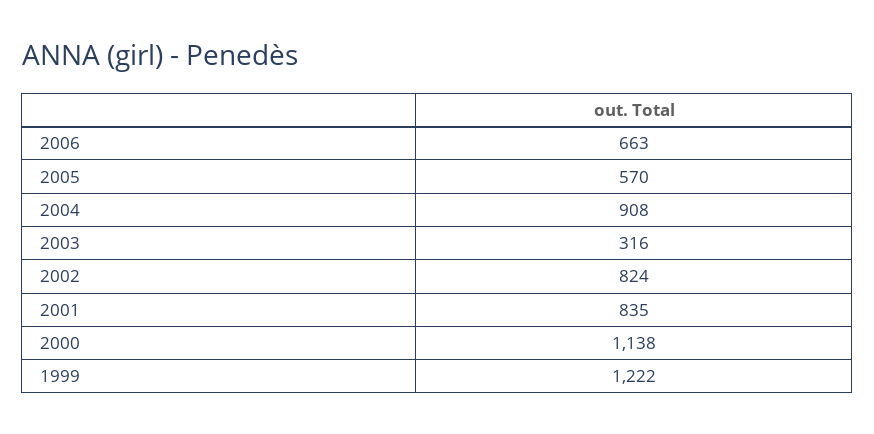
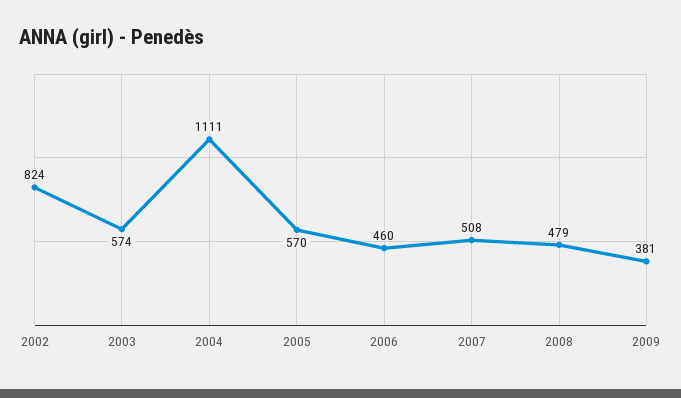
2006: 663 -> 460
2004: 908 -> 1111
2003: 316 -> 574
2001: 835 -> none
2000: 1138 -> none
1999: 1222 -> none
2007: none -> 508
2008: none -> 479
2009: none -> 381

